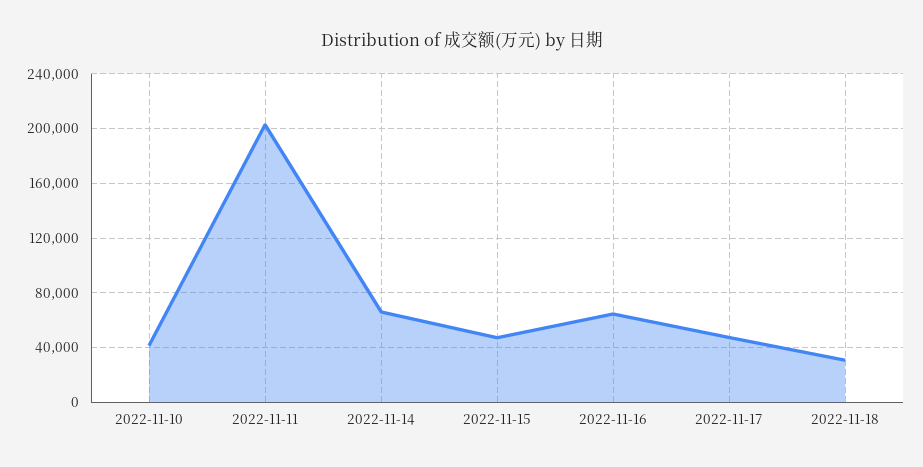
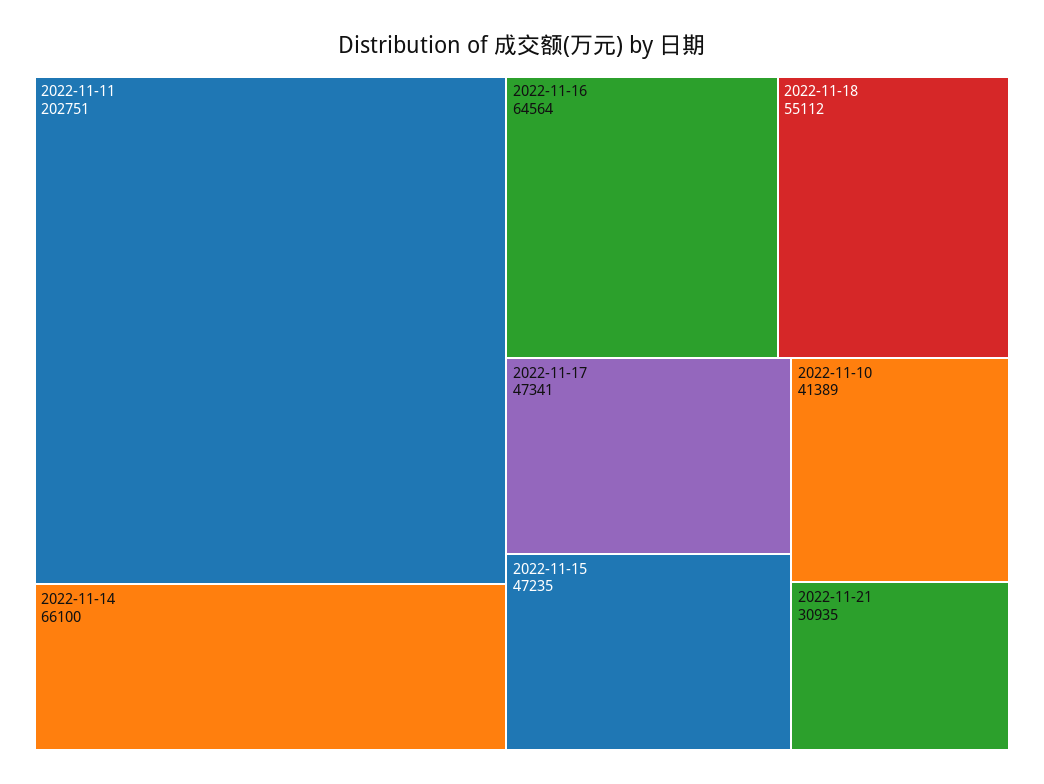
2022-11-18: 30000 -> 55112
2022-11-21: none -> 30935

